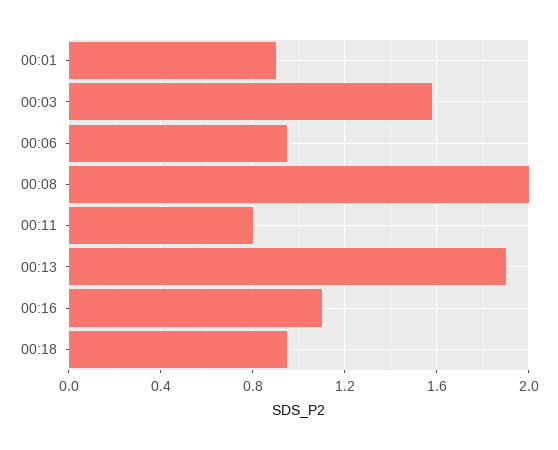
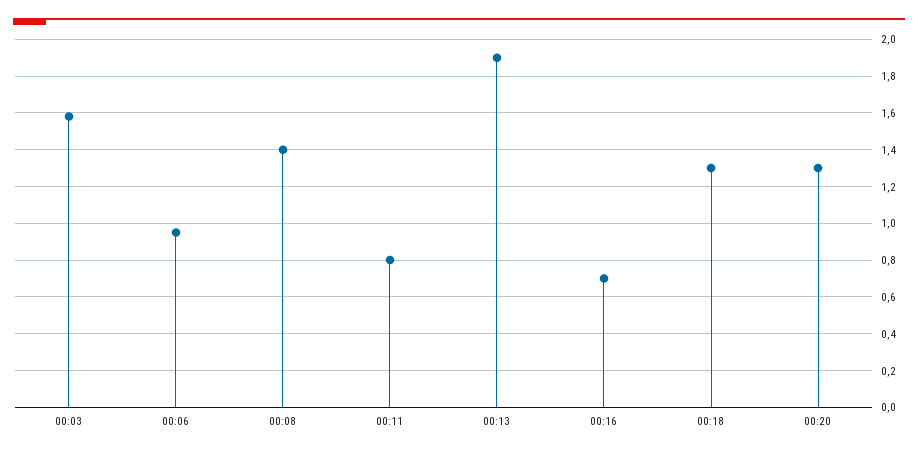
00:01: 0.9 -> none
00:08: 2 -> 1.4
00:16: 1.1 -> 0.7
00:18: 0.95 -> 1.3
00:20: none -> 1.3

